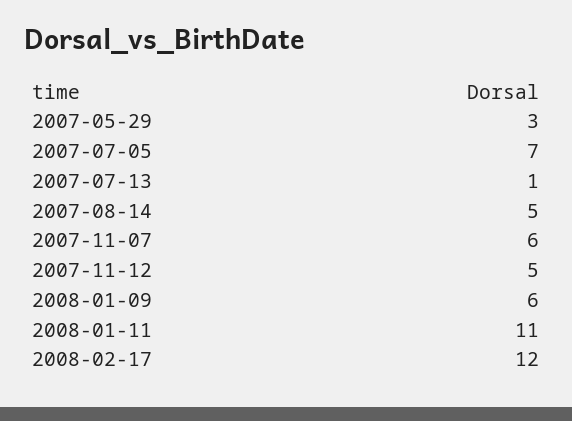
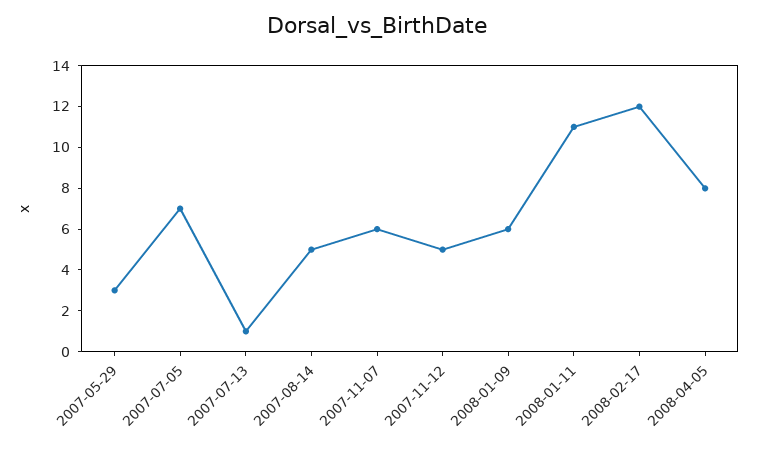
2008-04-05: none -> 8

